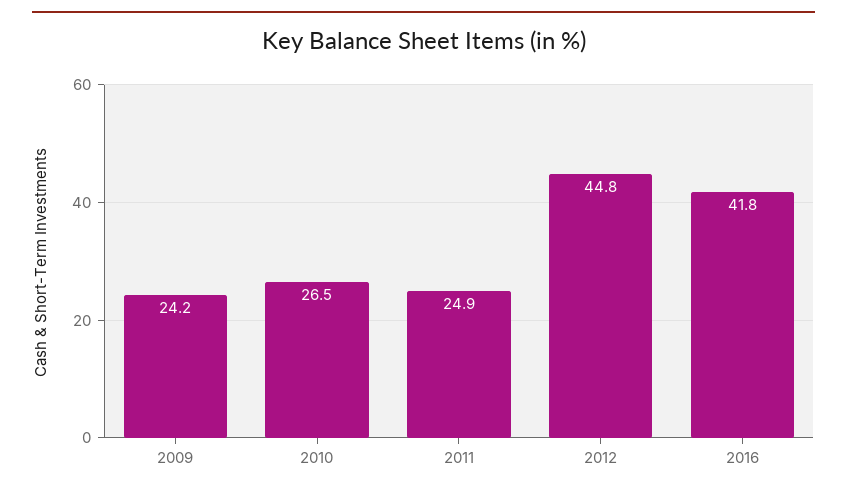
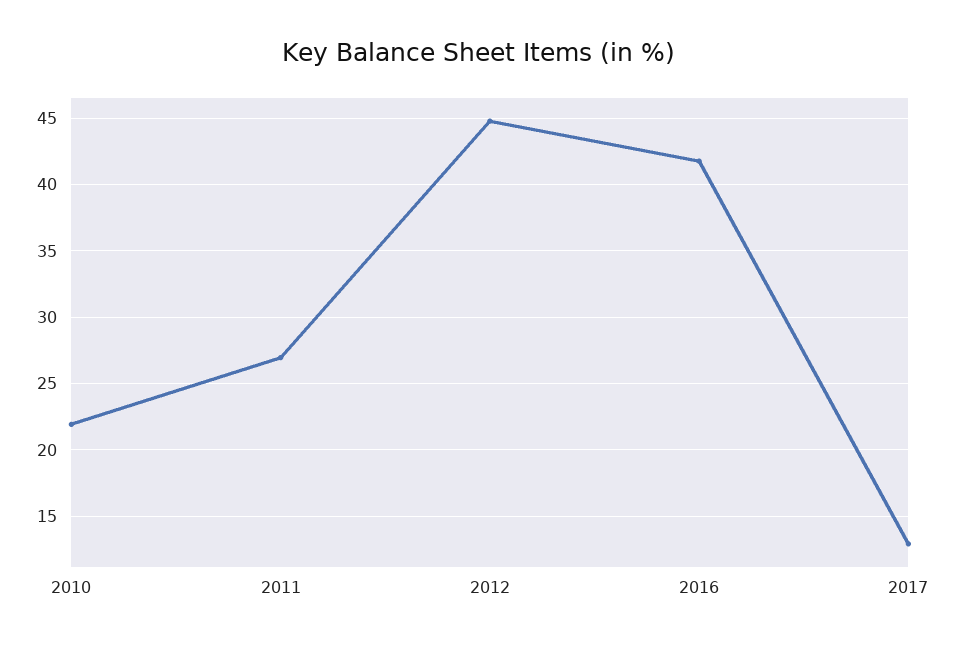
2009: 24.2 -> none
2010: 26.5 -> 22
2011: 24.9 -> 27
2017: none -> 13

